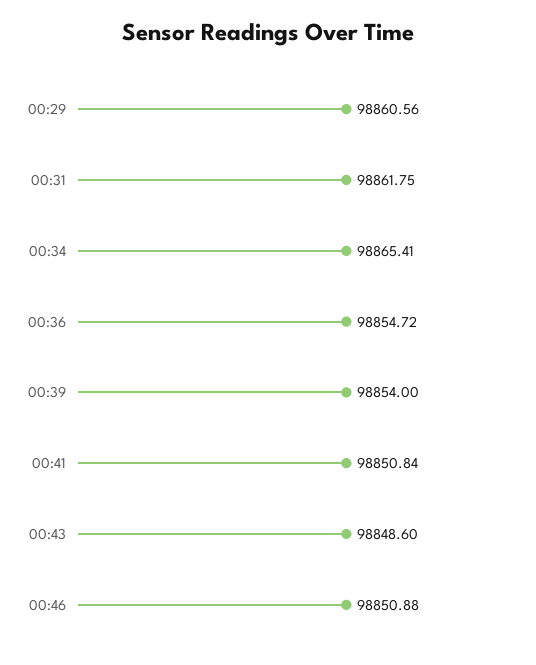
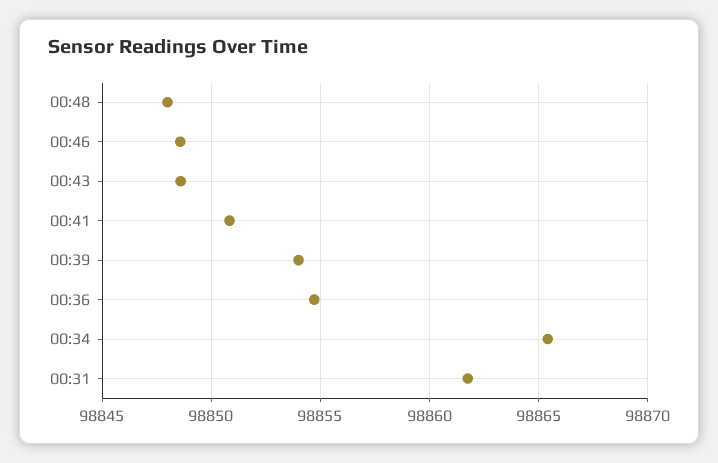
00:29: 98860.56 -> none
00:46: 98850.88 -> 98848.5
00:48: none -> 98848

